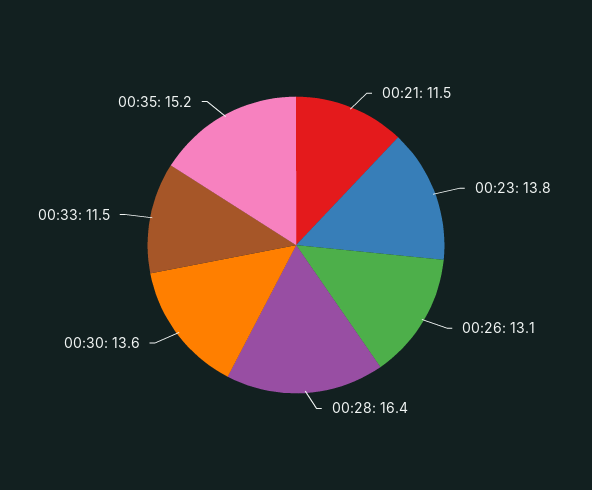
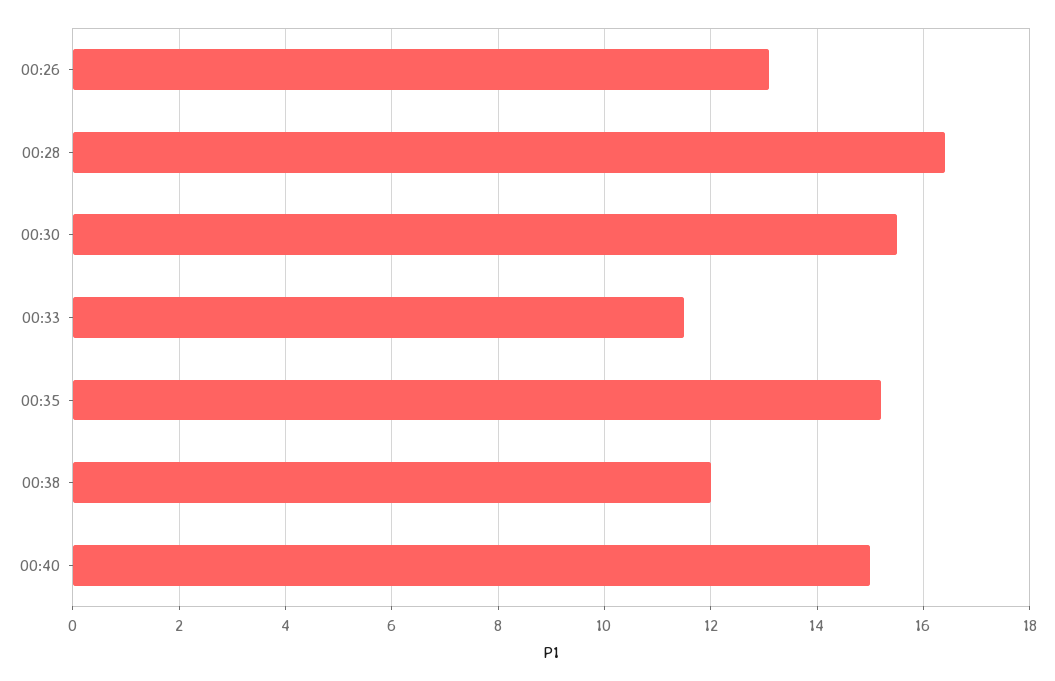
00:21: 11.5 -> none
00:23: 13.8 -> none
00:30: 13.6 -> 15.5
00:38: none -> 12
00:40: none -> 15

